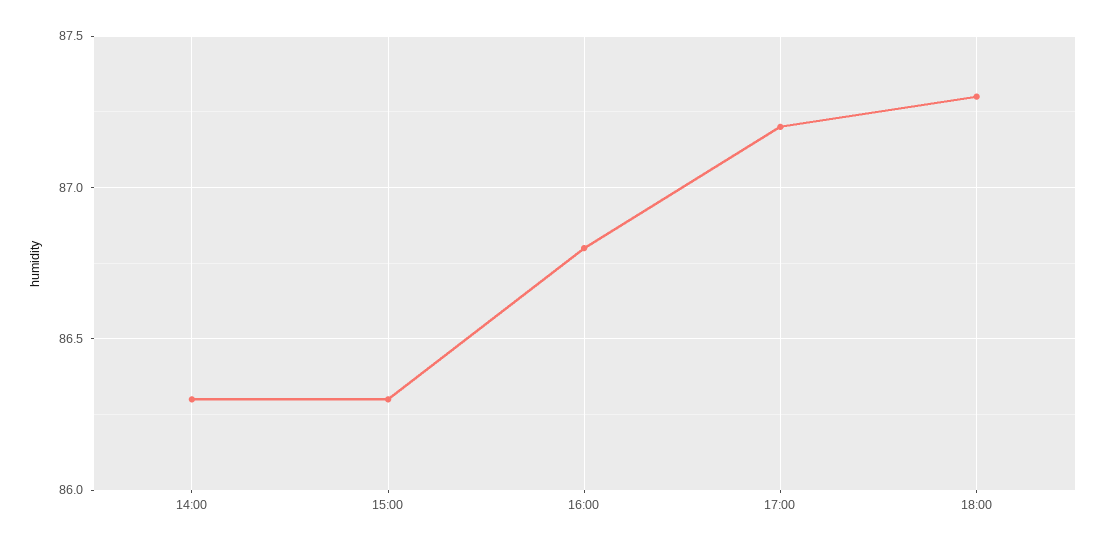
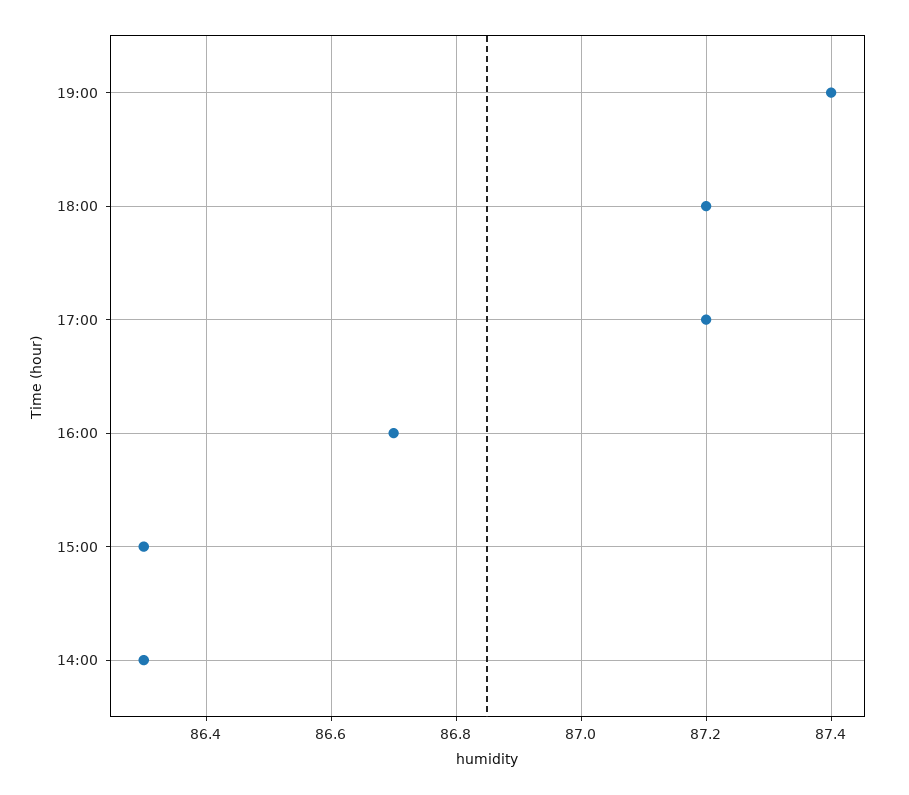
16:00: 86.8 -> 86.7
18:00: 87.3 -> 87.2
19:00: none -> 87.4

